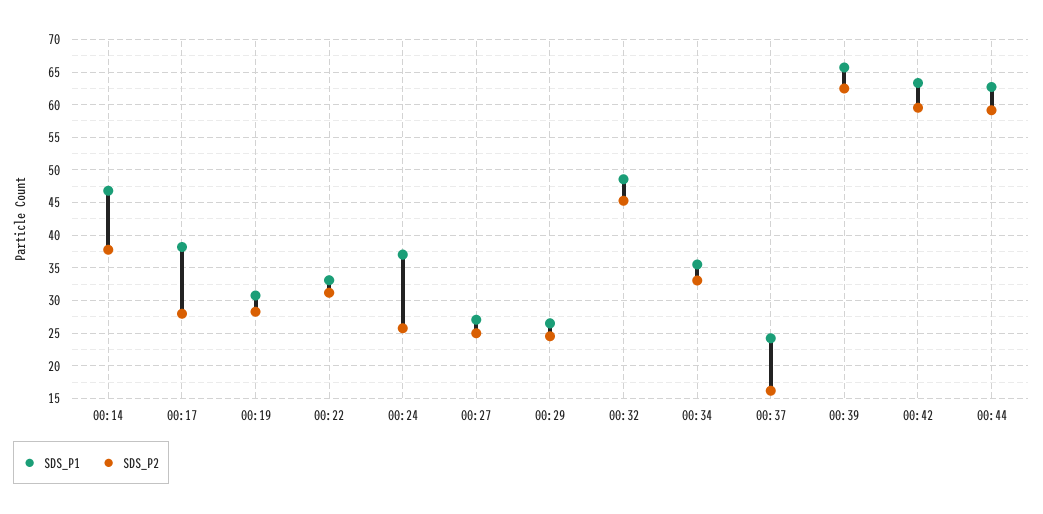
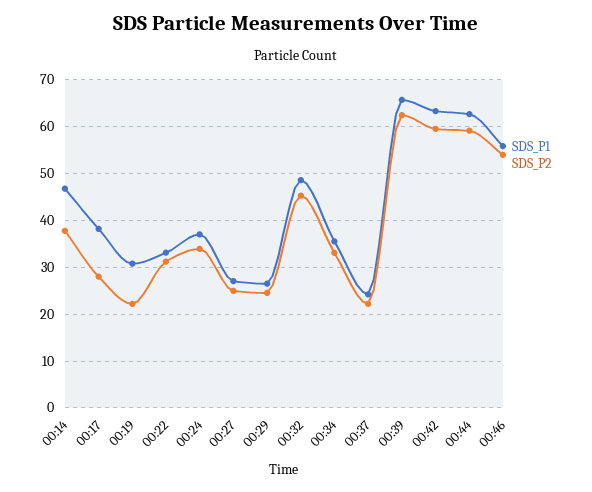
SDS_P2, 00:19: 28 -> 22
SDS_P2, 00:24: 26 -> 34
SDS_P2, 00:37: 16 -> 22
SDS_P1, 00:46: none -> 56
SDS_P2, 00:46: none -> 54

